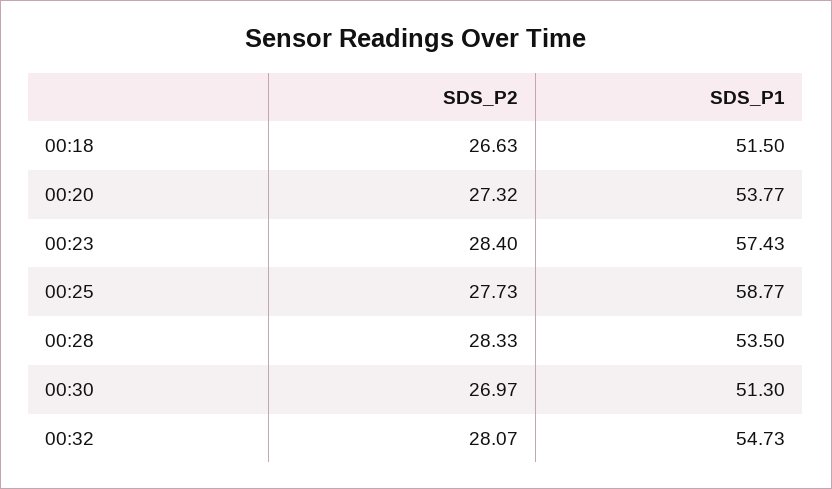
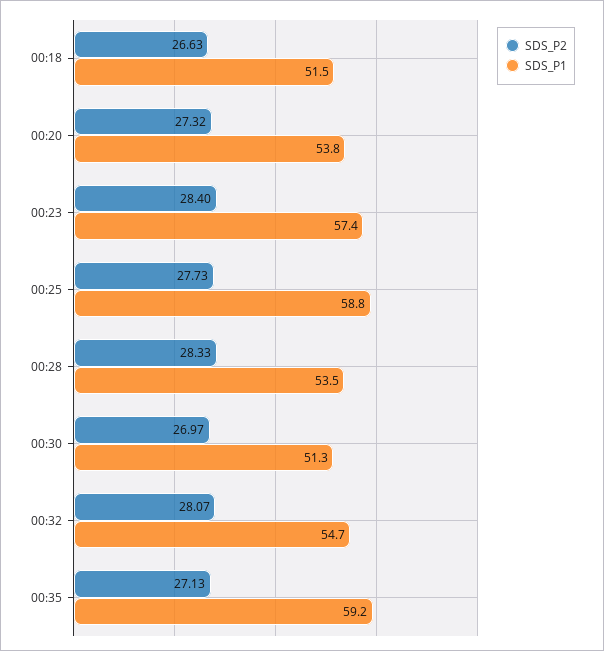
SDS_P2, 00:35: none -> 27.13
SDS_P1, 00:35: none -> 59.2

